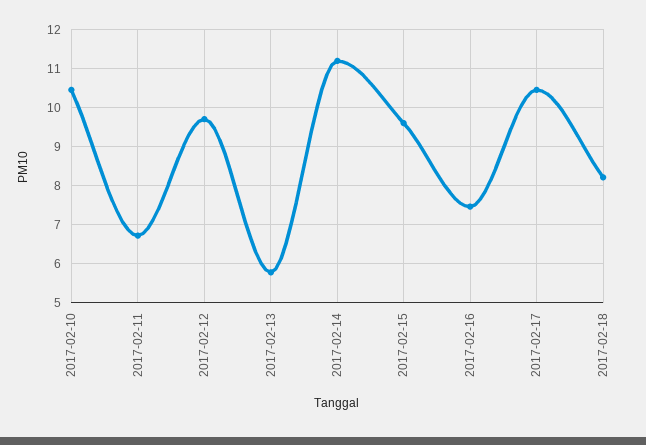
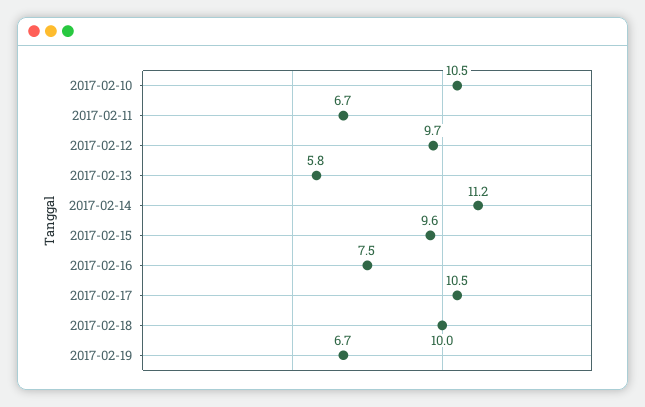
2017-02-18: 8.2 -> 10
2017-02-19: none -> 6.7

